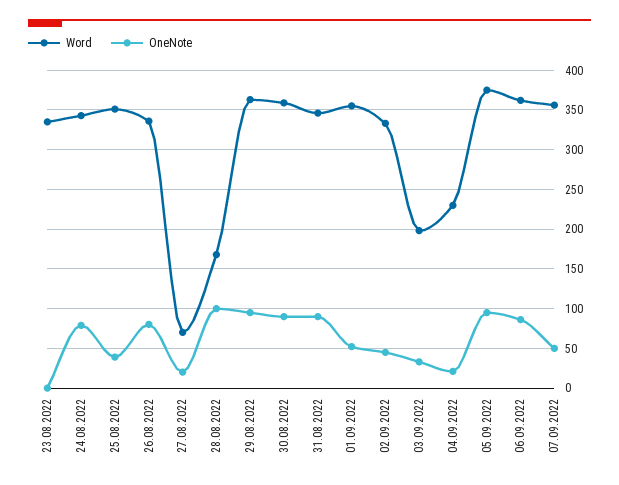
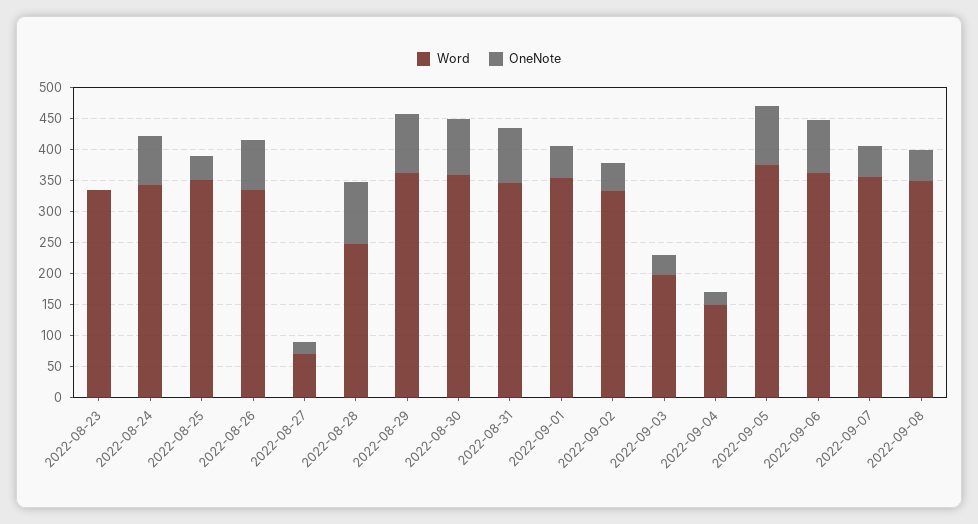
Word, 28.08.2022: 170 -> 250
Word, 04.09.2022: 230 -> 150
Word, 2022-09-08: none -> 350
OneNote, 2022-09-08: none -> 50

